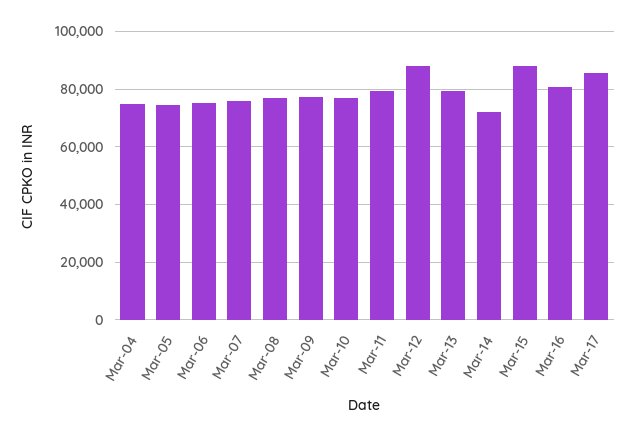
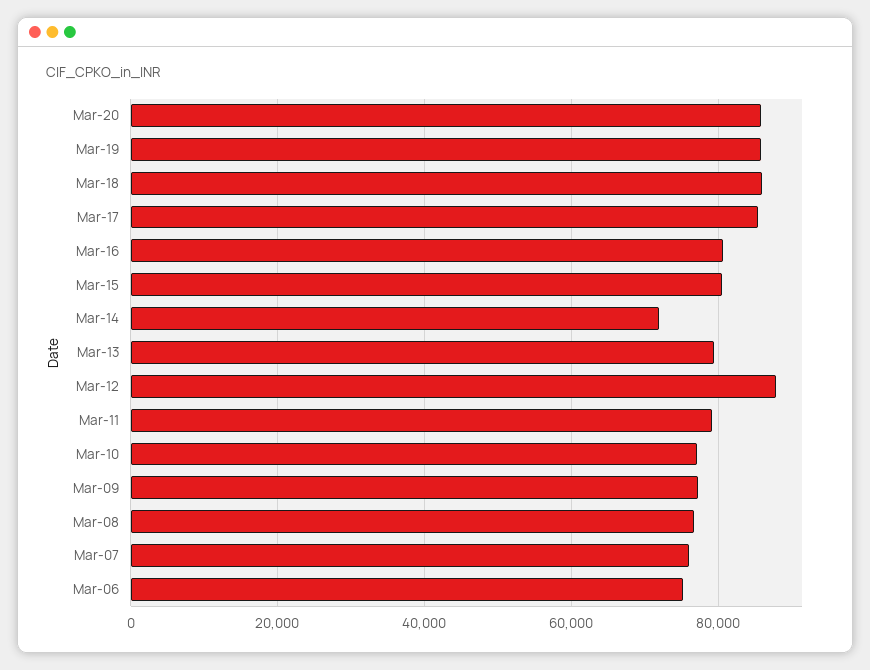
Mar-04: 75000 -> none
Mar-05: 75000 -> none
Mar-15: 87500 -> 80000
Mar-20: none -> 86000
Mar-19: none -> 86000
Mar-18: none -> 86000

